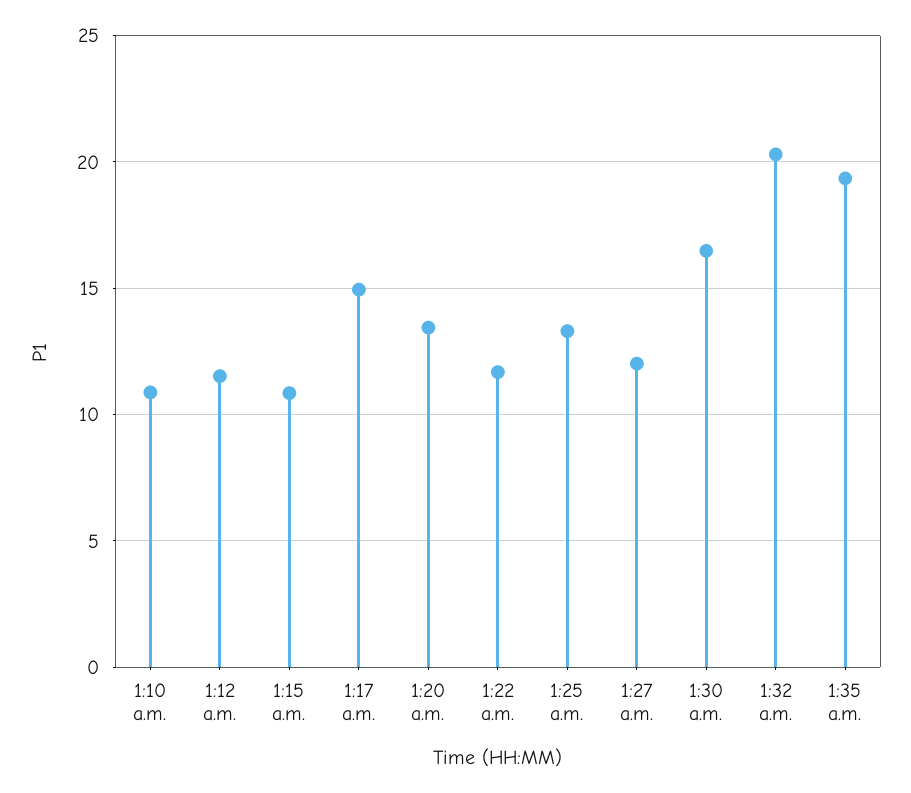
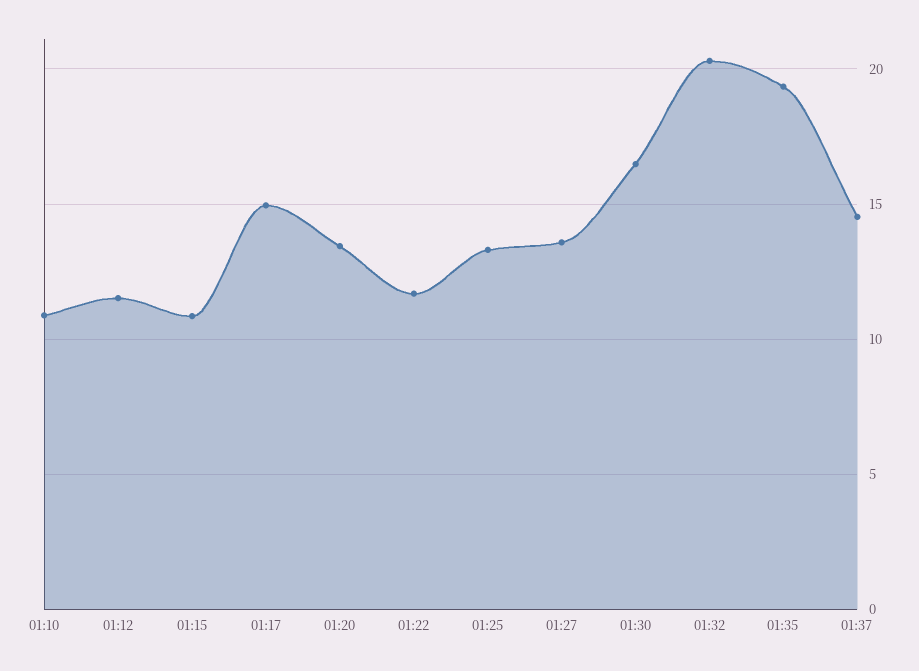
1:27 a.m.: 12 -> 13.5
01:37: none -> 14.5

